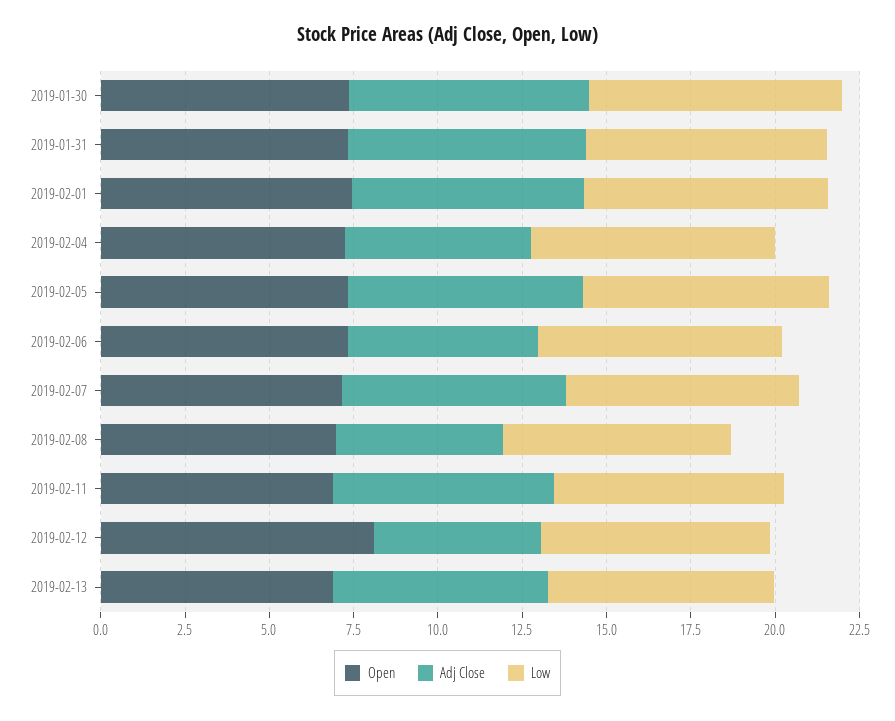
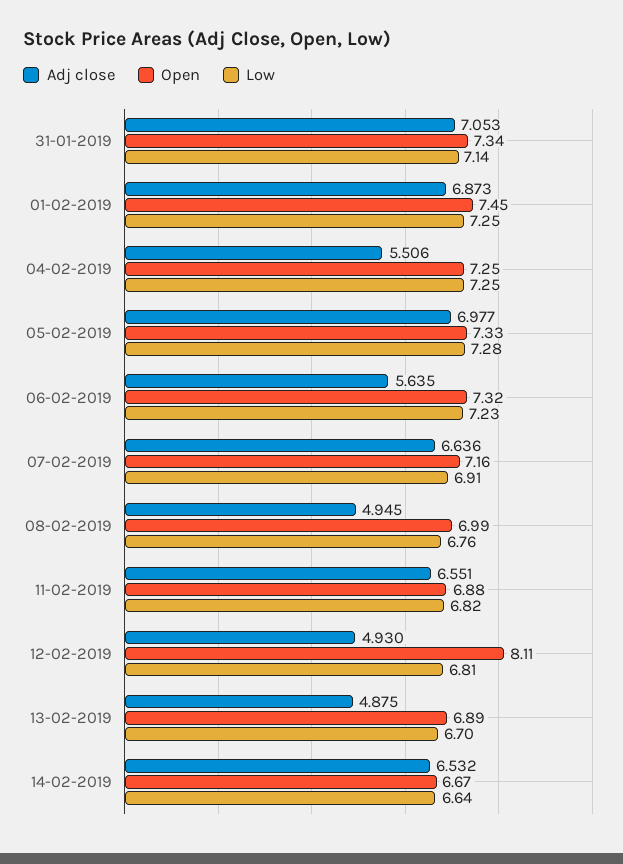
Open, 2019-01-30: 7.5 -> none
Adj Close, 2019-01-30: 7 -> none
Low, 2019-01-30: 7.5 -> none
Adj Close, 2019-02-13: 6.5 -> 4.875
Adj Close, 14-02-2019: none -> 6.532
Open, 14-02-2019: none -> 6.67
Low, 14-02-2019: none -> 6.64

